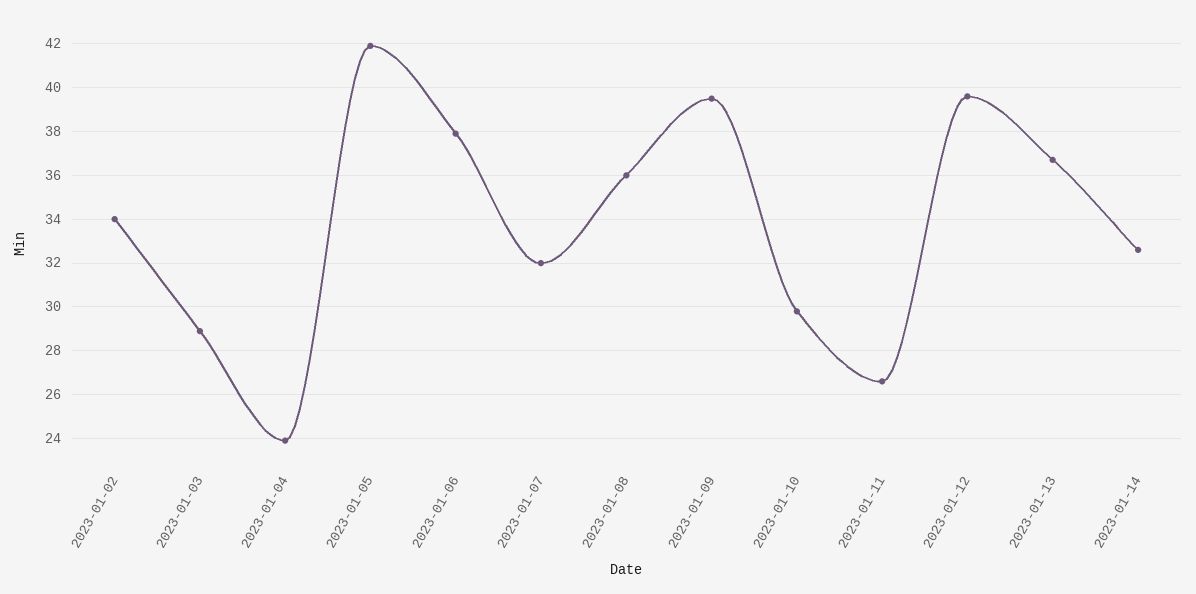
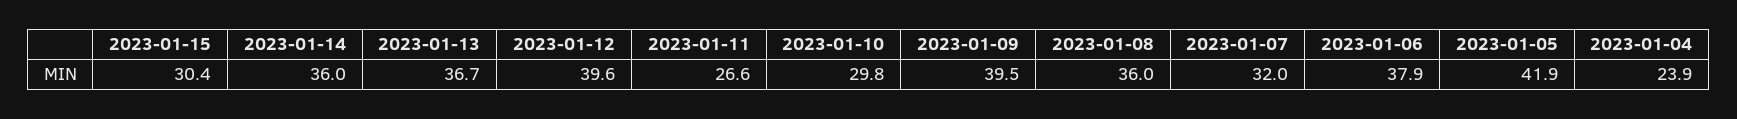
2023-01-02: 34 -> none
2023-01-03: 29 -> none
2023-01-14: 32.5 -> 36
2023-01-15: none -> 30.4

